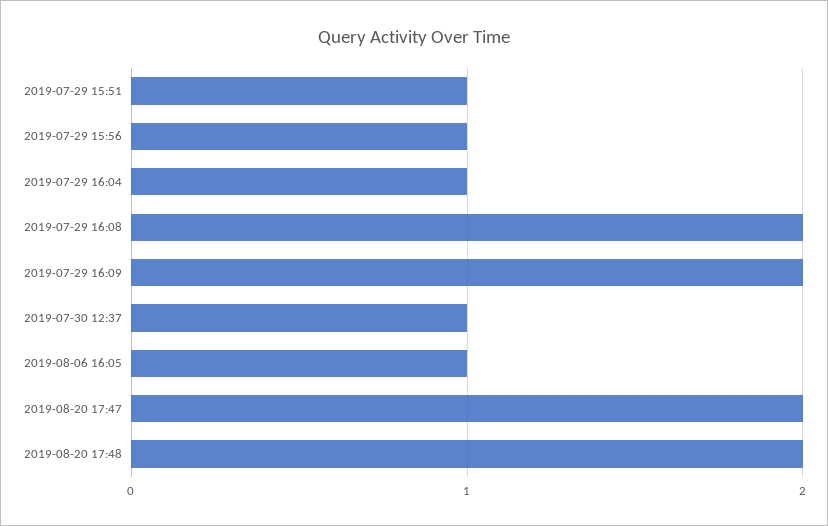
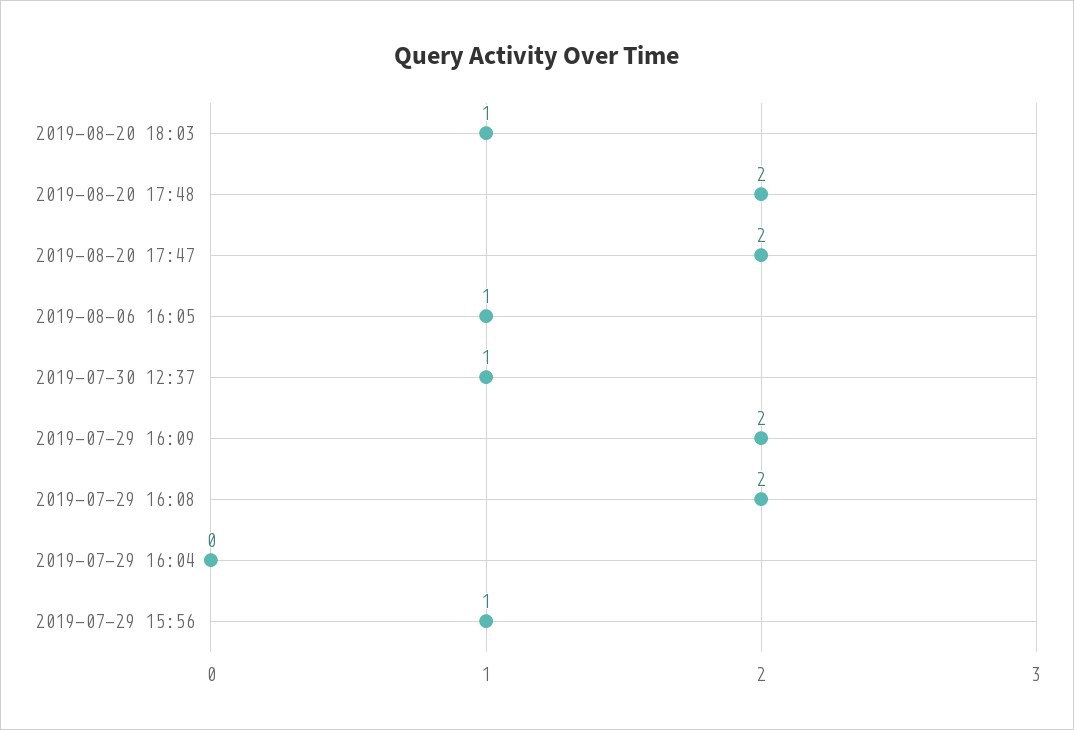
2019-07-29 15:51: 1 -> none
2019-07-29 16:04: 1 -> 0
2019-08-20 18:03: none -> 1

